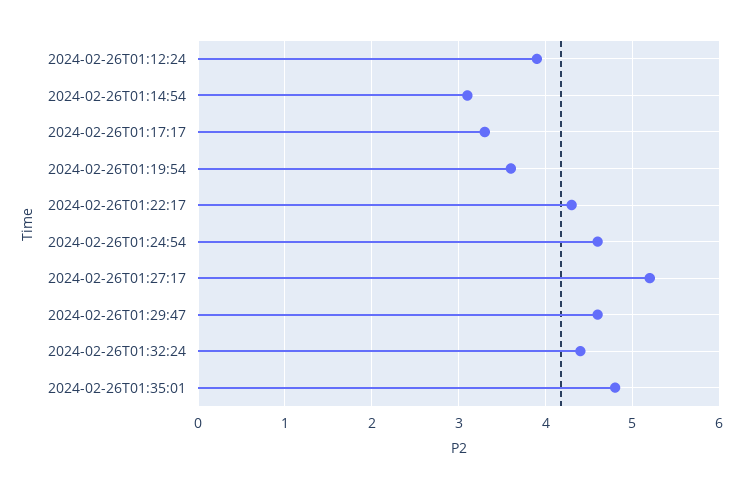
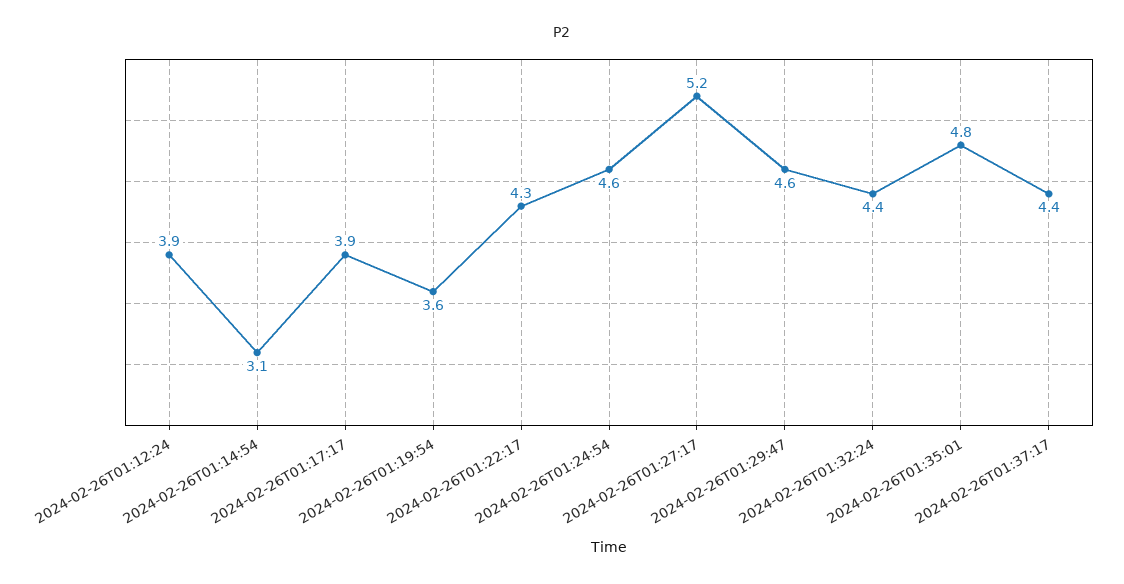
2024-02-26T01:17:17: 3.3 -> 3.9
2024-02-26T01:37:17: none -> 4.4

